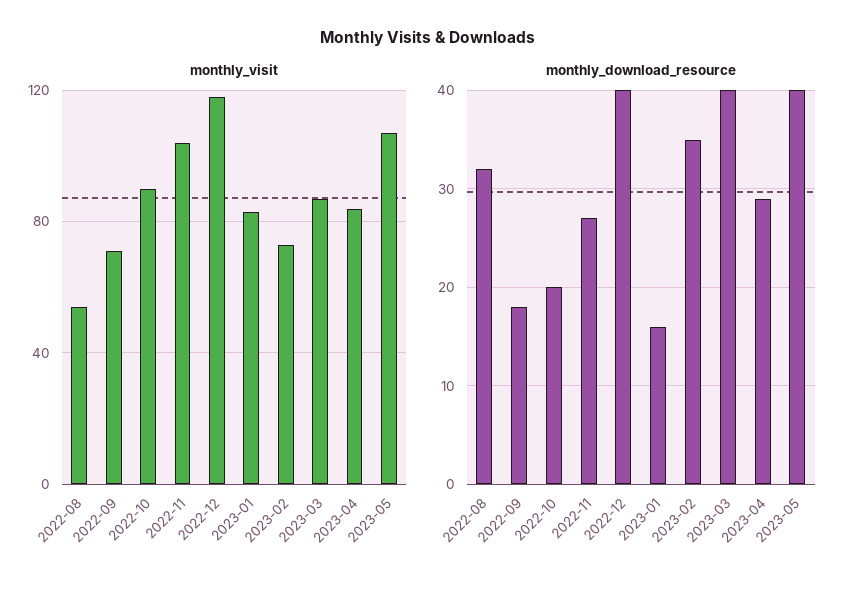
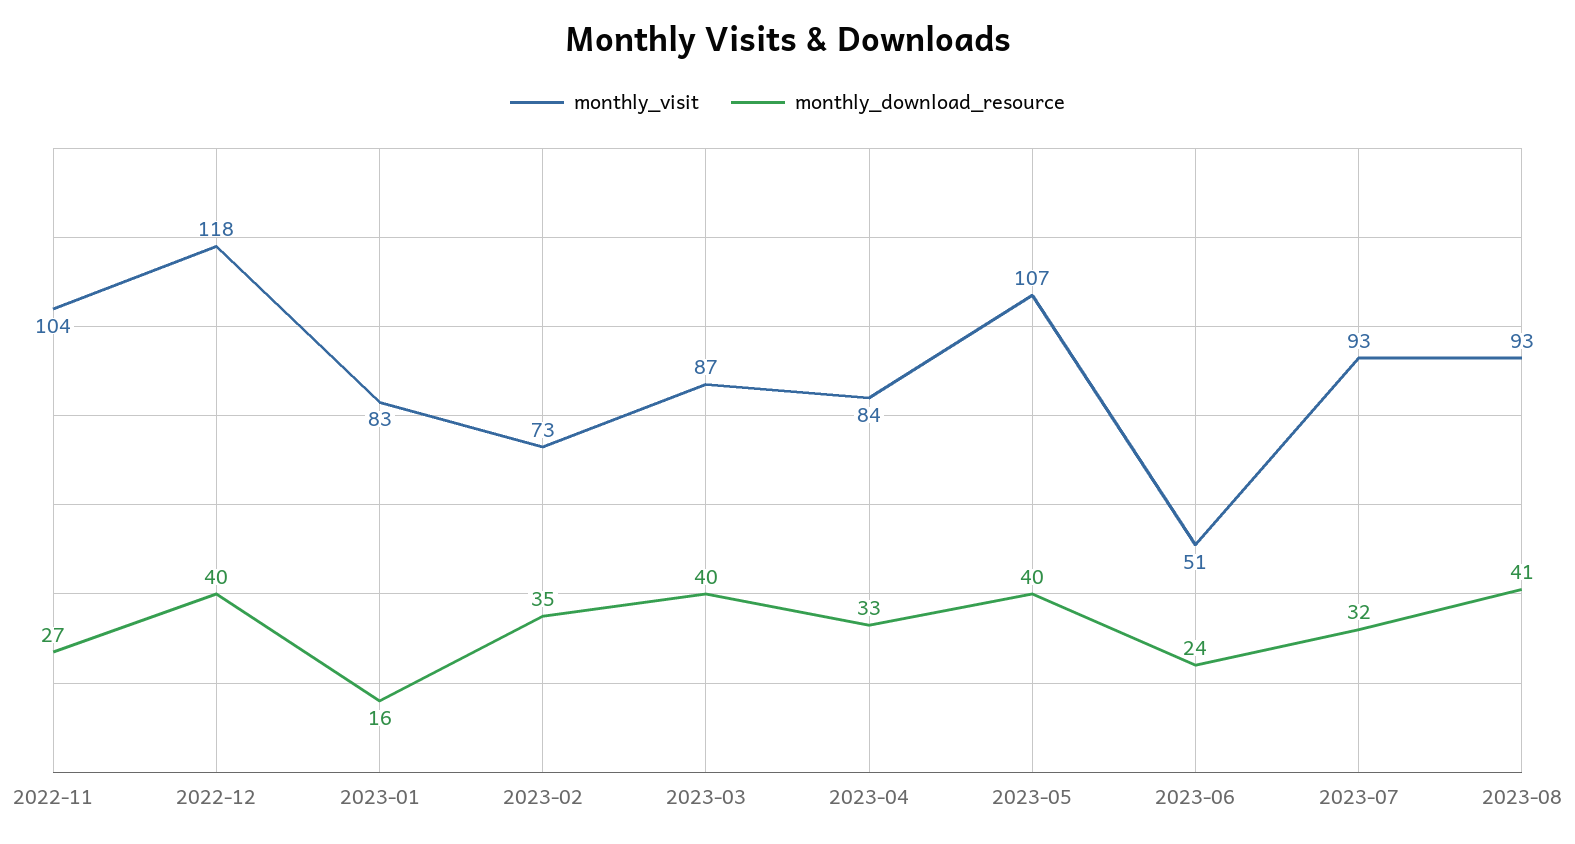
monthly_visit, 2022-08: 55 -> none
monthly_visit, 2022-09: 70 -> none
monthly_visit, 2022-10: 90 -> none
monthly_download_resource, 2022-08: 32 -> none
monthly_download_resource, 2022-09: 18 -> none
monthly_download_resource, 2022-10: 20 -> none
monthly_download_resource, 2023-04: 29 -> 33
monthly_visit, 2023-06: none -> 51
monthly_download_resource, 2023-06: none -> 24
monthly_visit, 2023-07: none -> 93
monthly_download_resource, 2023-07: none -> 32
monthly_visit, 2023-08: none -> 93
monthly_download_resource, 2023-08: none -> 41

